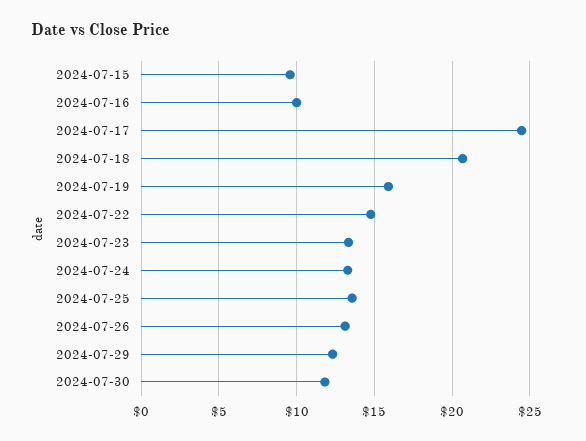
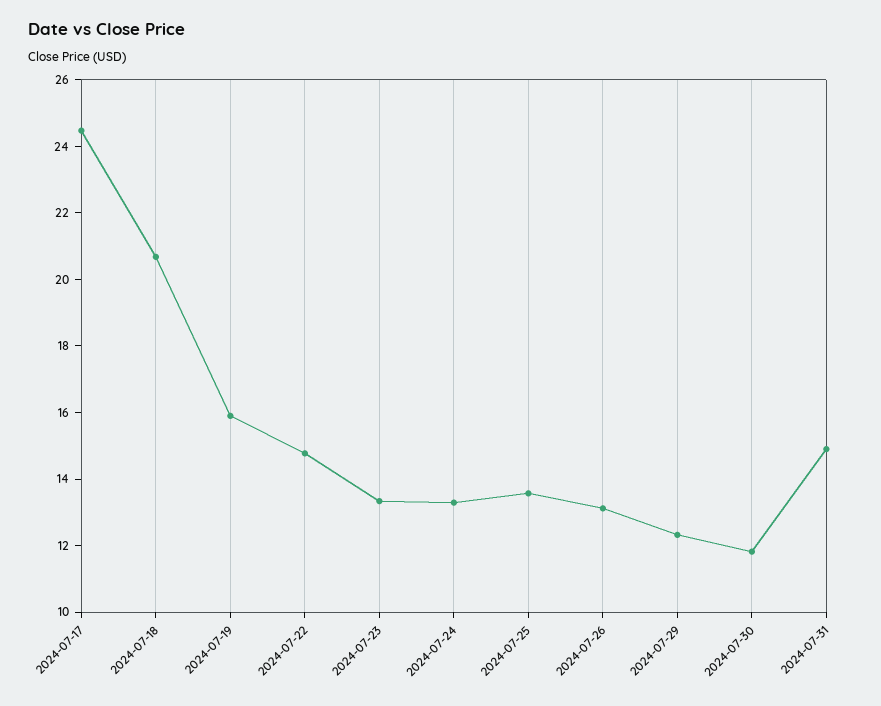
2024-07-15: 9.5 -> none
2024-07-16: 10 -> none
2024-07-31: none -> 15

